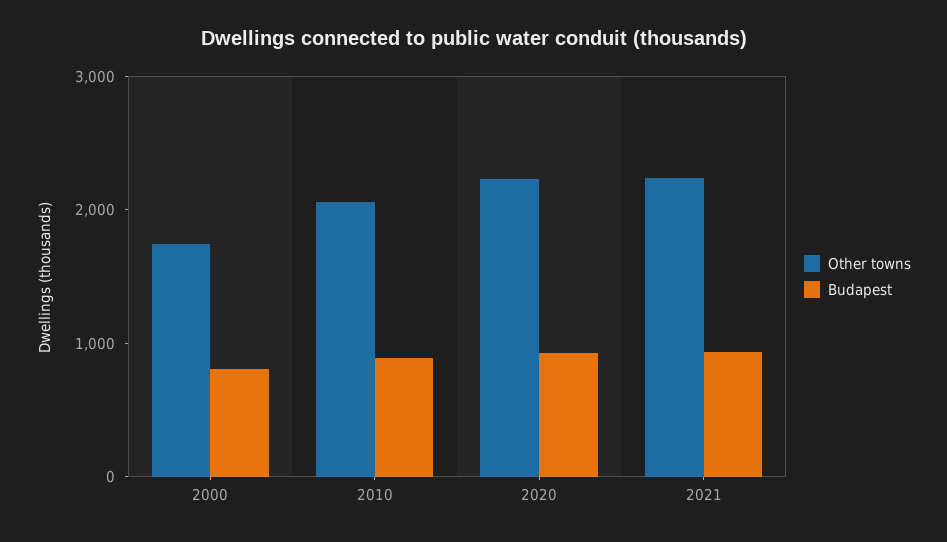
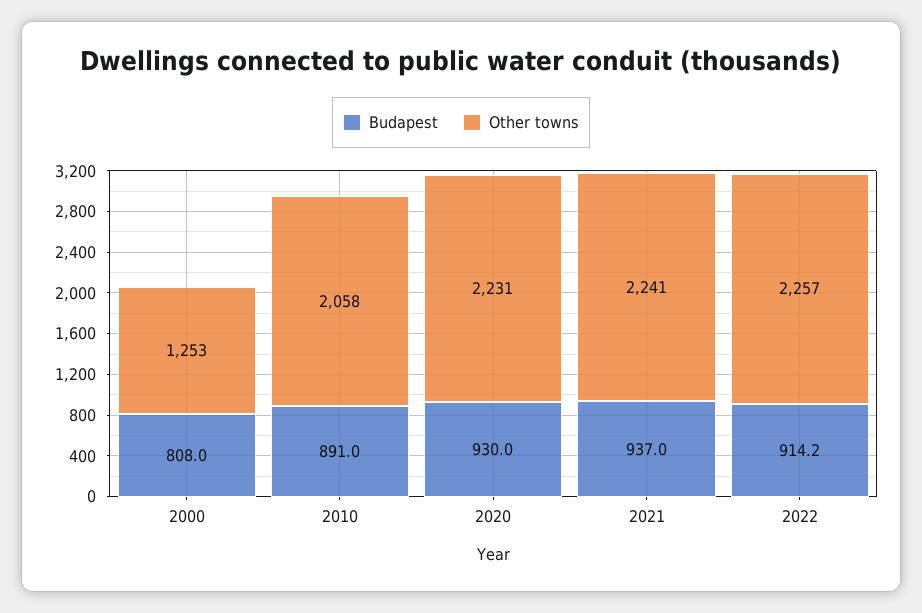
Other towns, 2000: 1800 -> 1253
Budapest, 2022: none -> 914.2
Other towns, 2022: none -> 2257

